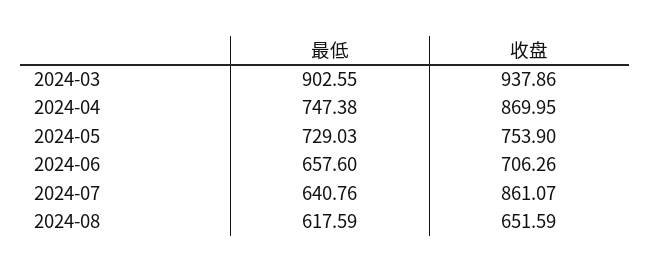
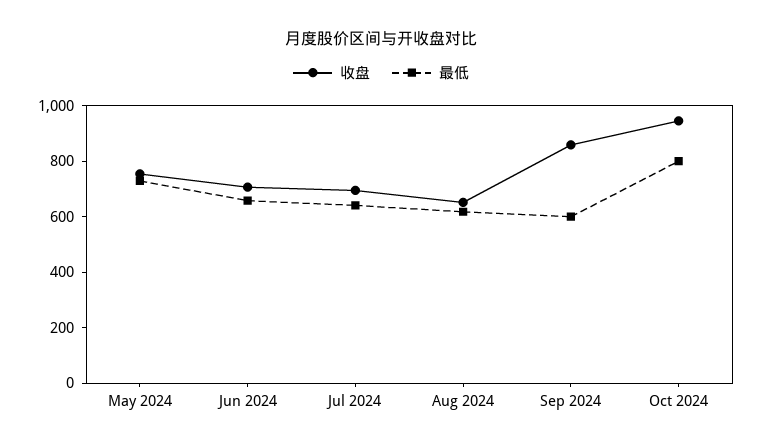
最低, 2024-03: 902.55 -> none
收盘, 2024-03: 937.86 -> none
最低, 2024-04: 747.38 -> none
收盘, 2024-04: 869.95 -> none
收盘, 2024-07: 861.07 -> 700
收盘, Sep 2024: none -> 850
最低, Sep 2024: none -> 600
收盘, Oct 2024: none -> 950
最低, Oct 2024: none -> 800

